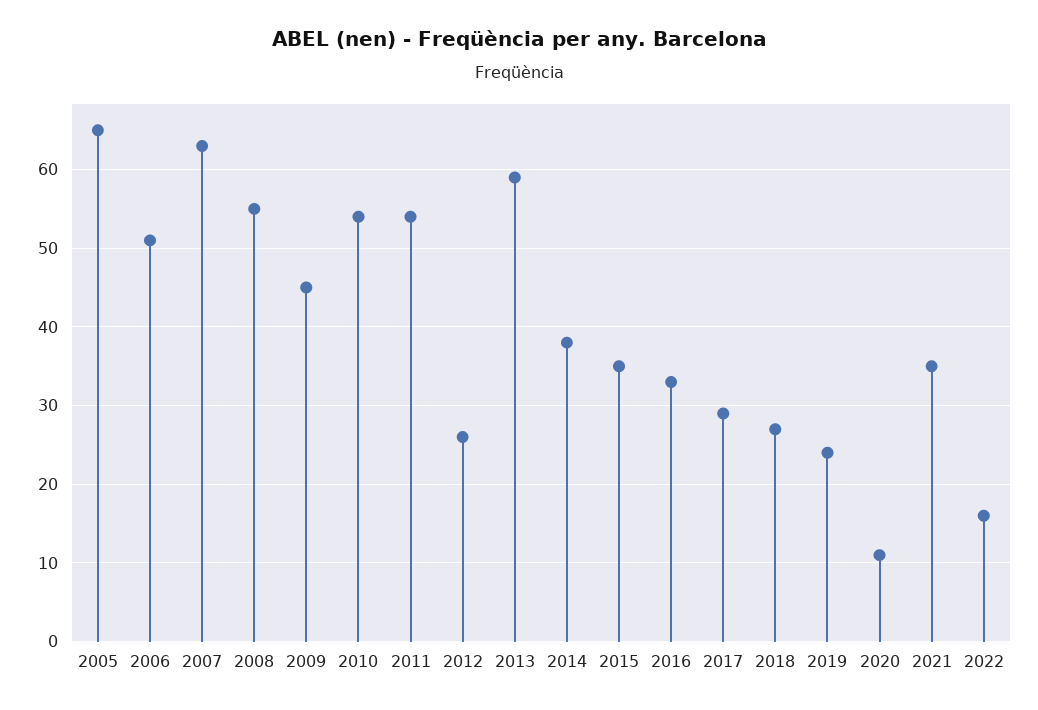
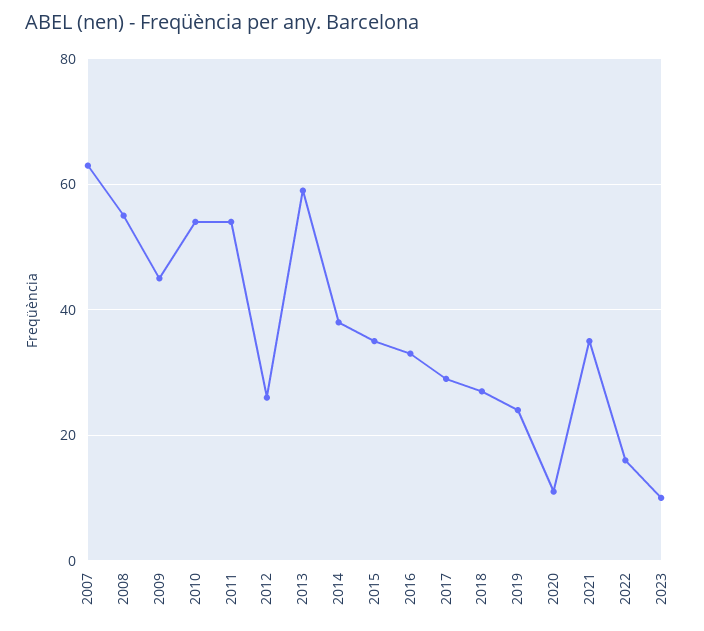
2005: 65 -> none
2006: 51 -> none
2023: none -> 10

